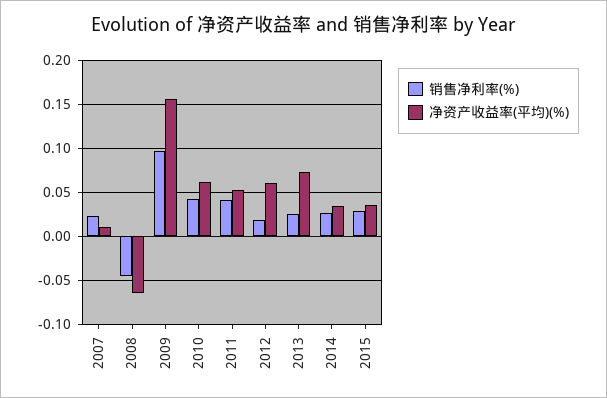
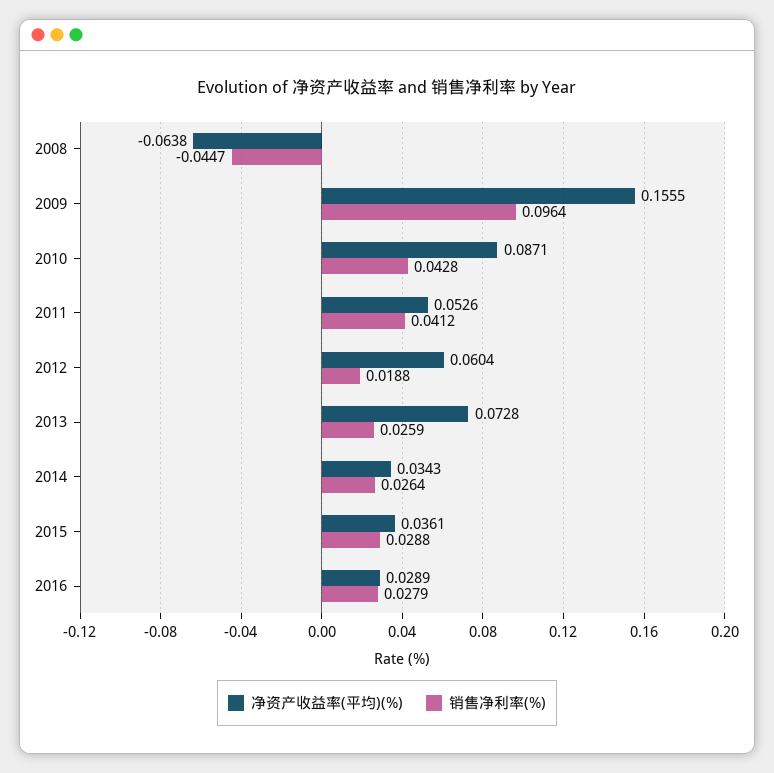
销售净利率(%), 2007: 0.02 -> none
净资产收益率(平均)(%), 2007: 0.01 -> none
净资产收益率(平均)(%), 2010: 0.06 -> 0.0871
净资产收益率(平均)(%), 2016: none -> 0.0289
销售净利率(%), 2016: none -> 0.0279

